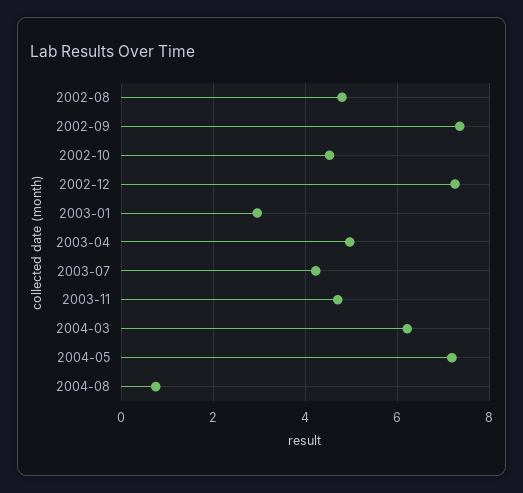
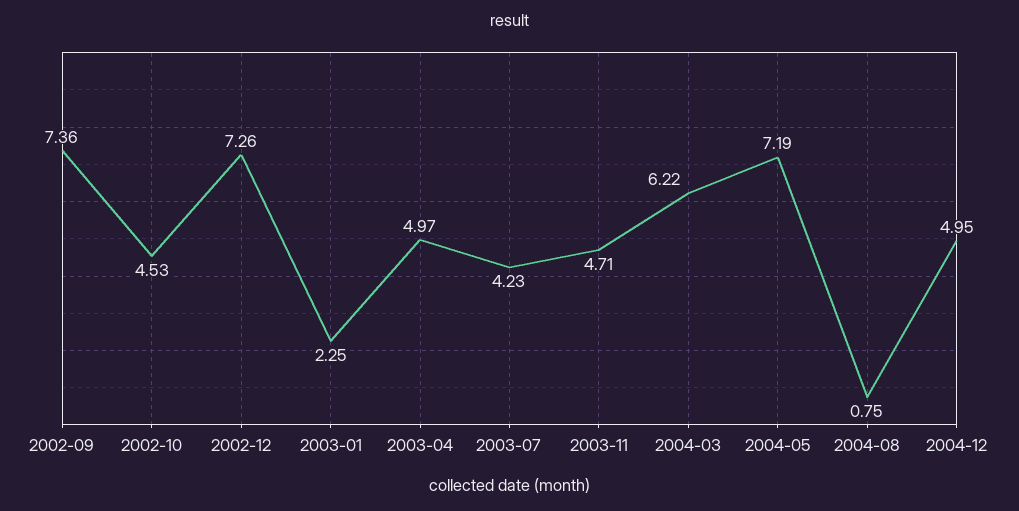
2002-08: 4.8 -> none
2003-01: 3 -> 2.25
2004-12: none -> 4.95

